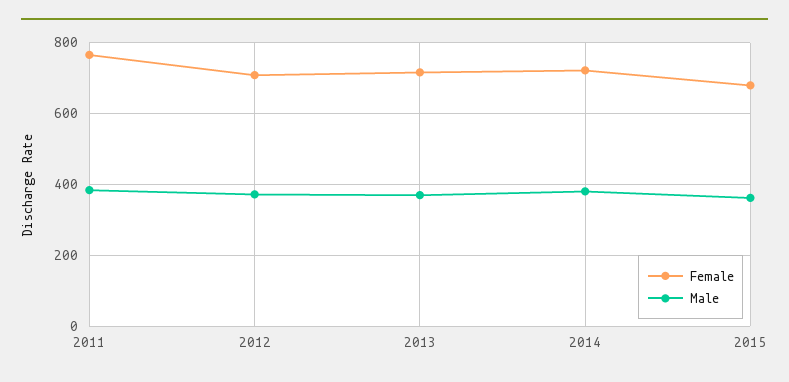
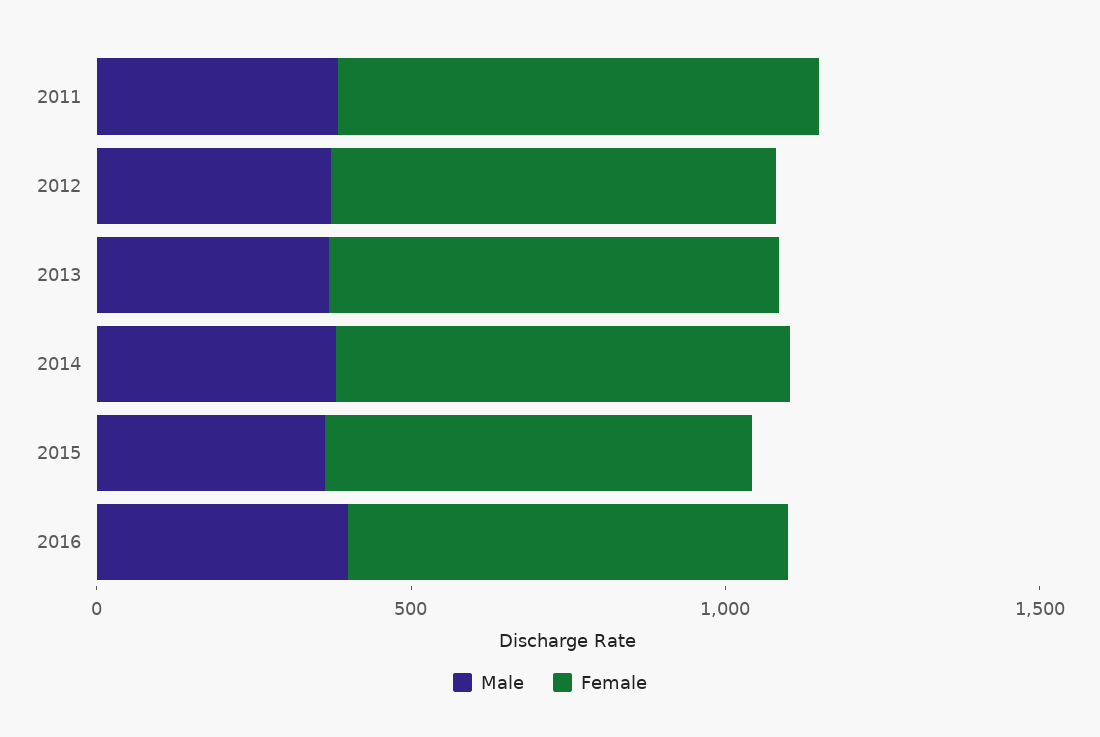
Male, 2016: none -> 400
Female, 2016: none -> 700

